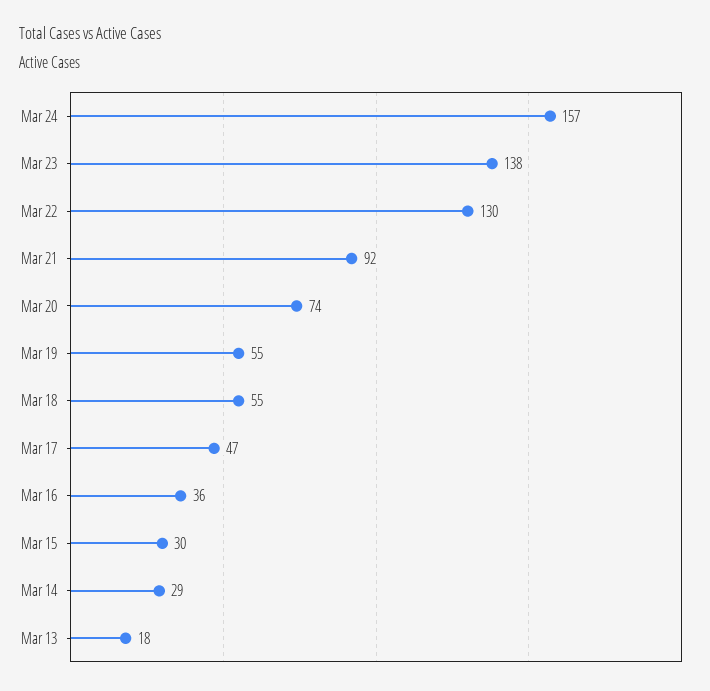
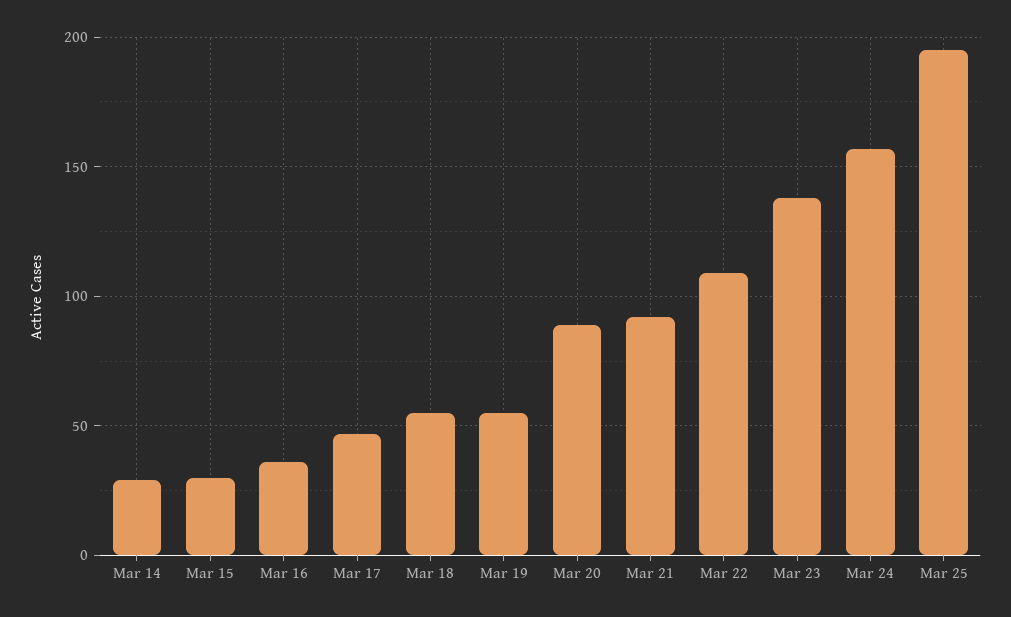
Mar 22: 130 -> 110
Mar 20: 74 -> 90
Mar 13: 18 -> none
Mar 25: none -> 195

